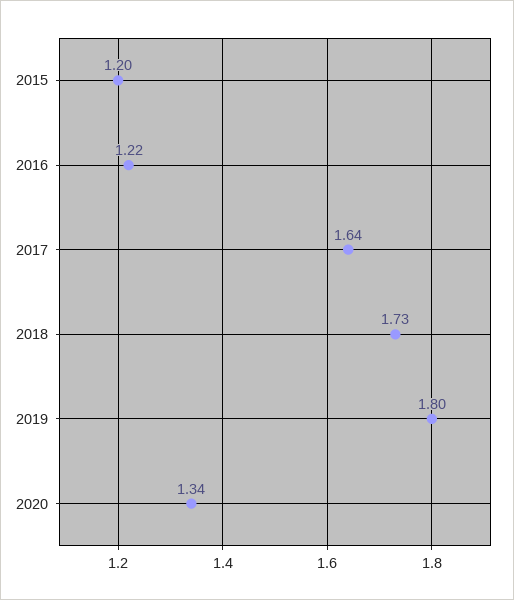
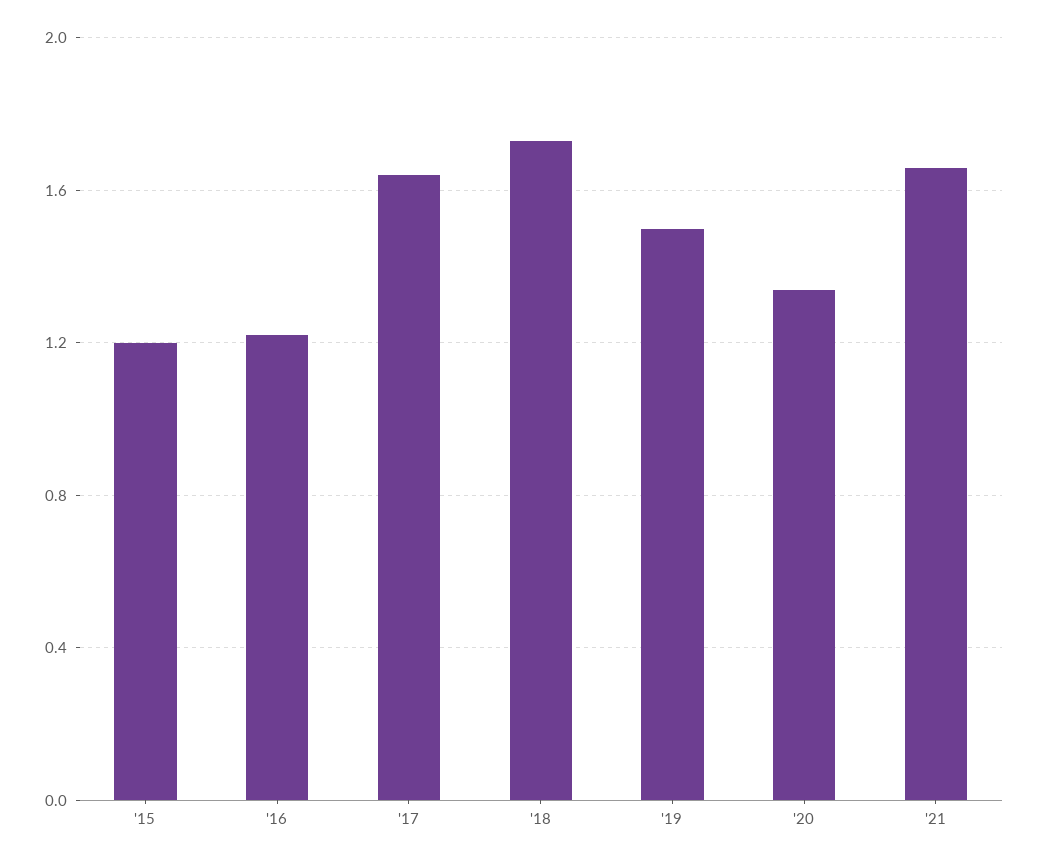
2019: 1.8 -> 1.5
'21: none -> 1.65

